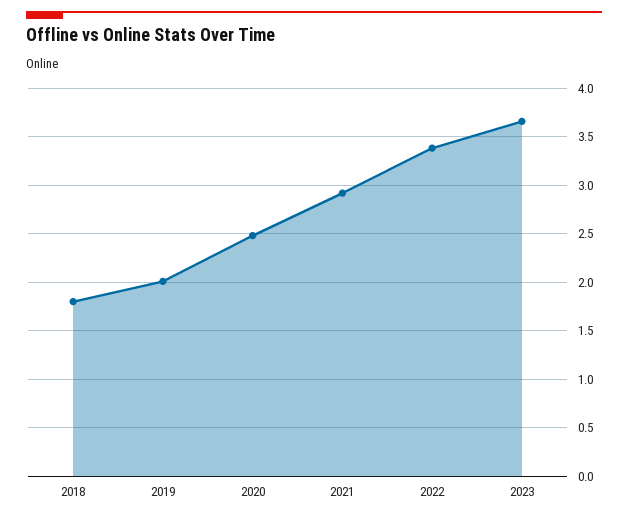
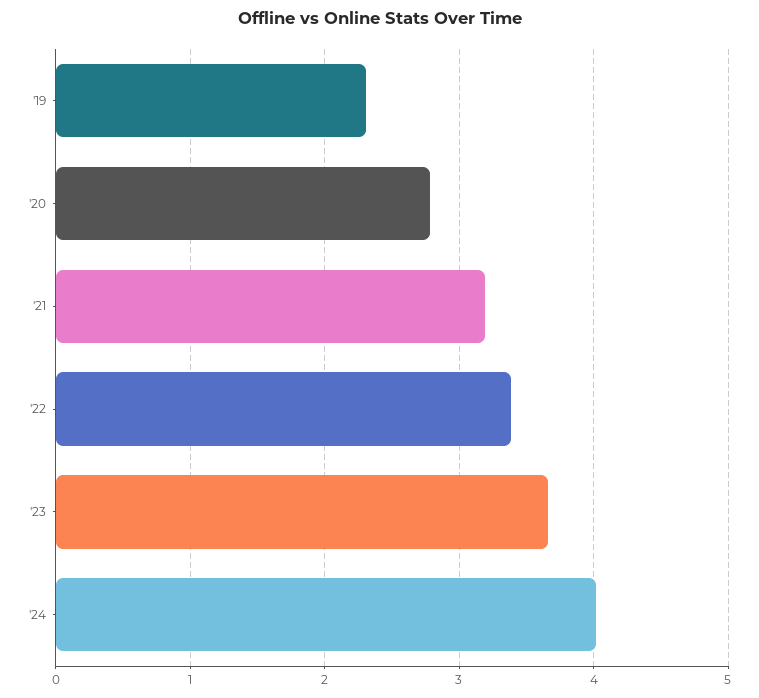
2018: 1.8 -> none
2019: 2 -> 2.3
2020: 2.5 -> 2.8
2021: 2.9 -> 3.2
'24: none -> 4

